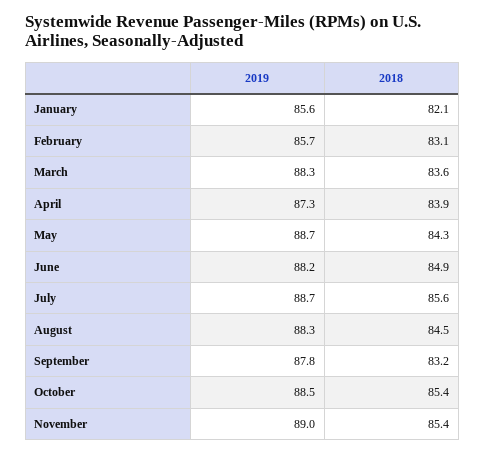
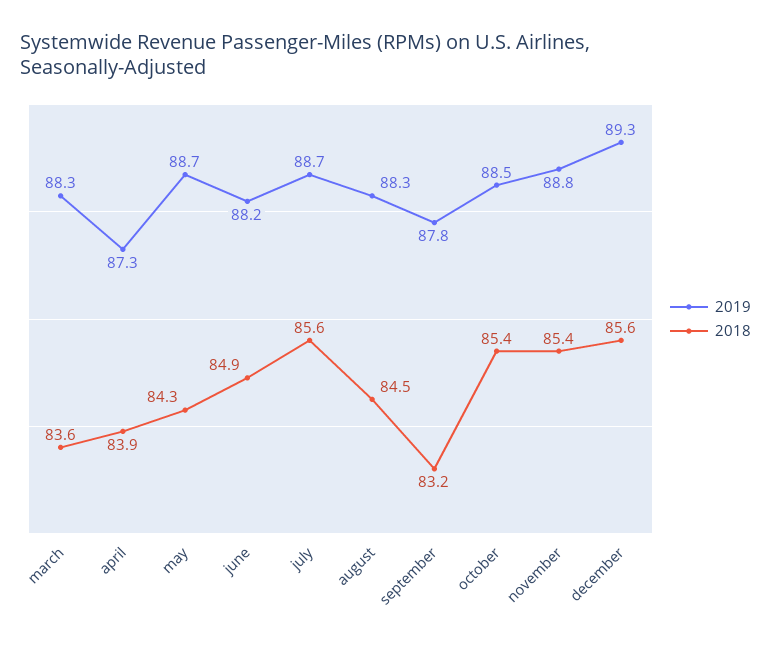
2019, January: 85.6 -> none
2018, January: 82.1 -> none
2019, February: 85.7 -> none
2018, February: 83.1 -> none
2019, November: 89 -> 88.8
2019, december: none -> 89.3
2018, december: none -> 85.6

